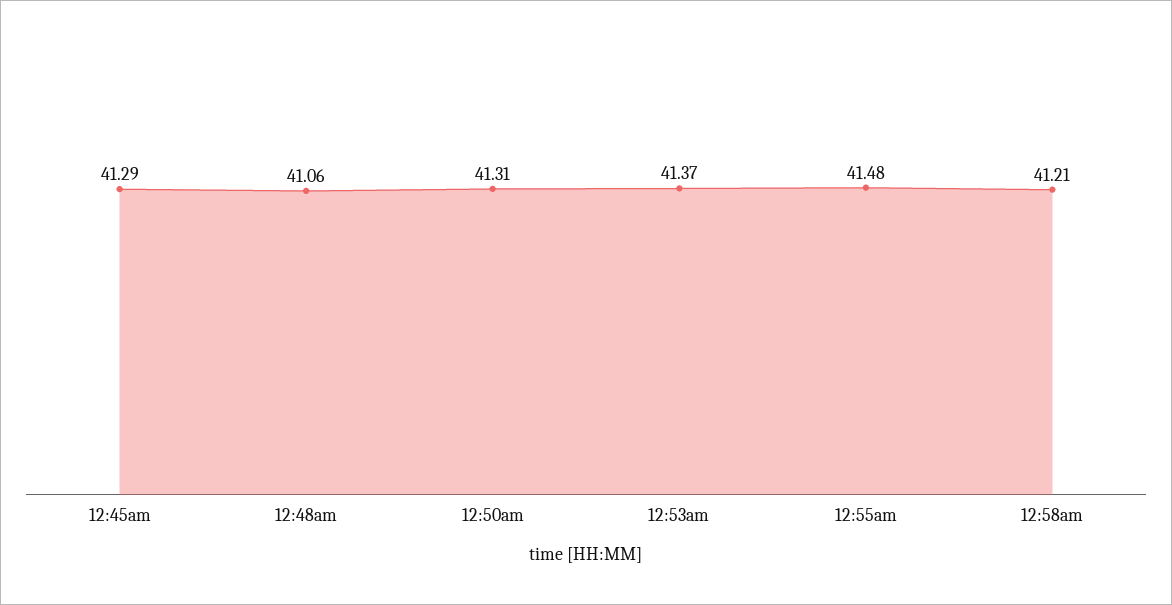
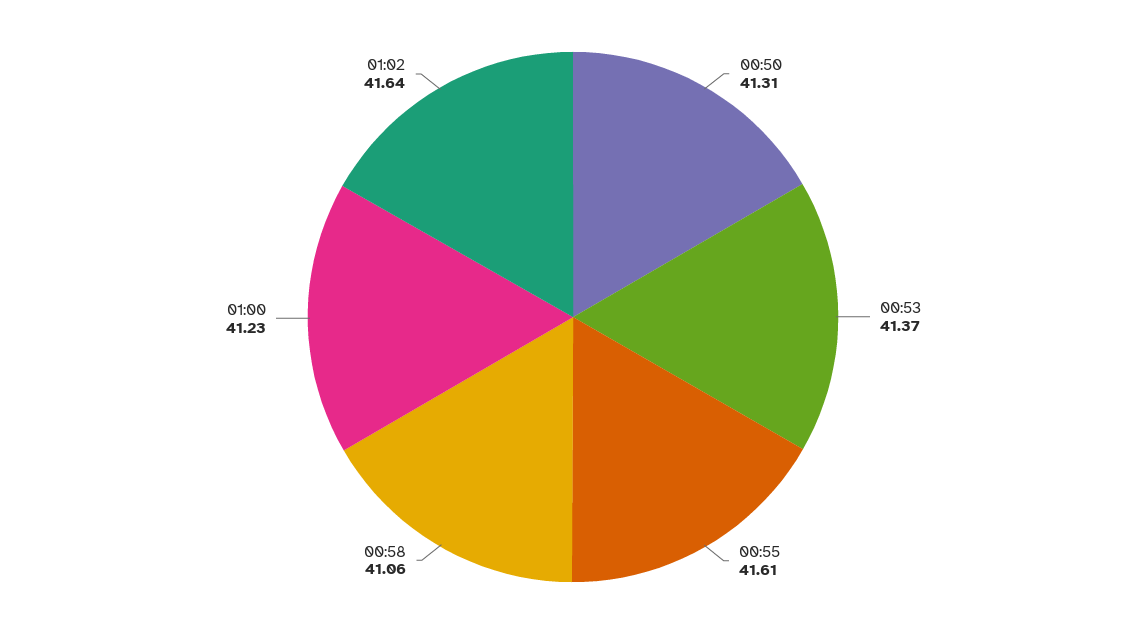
12:45am: 41.29 -> none
12:48am: 41.06 -> none
12:55am: 41.48 -> 41.61
12:58am: 41.21 -> 41.06
01:00: none -> 41.23
01:02: none -> 41.64

